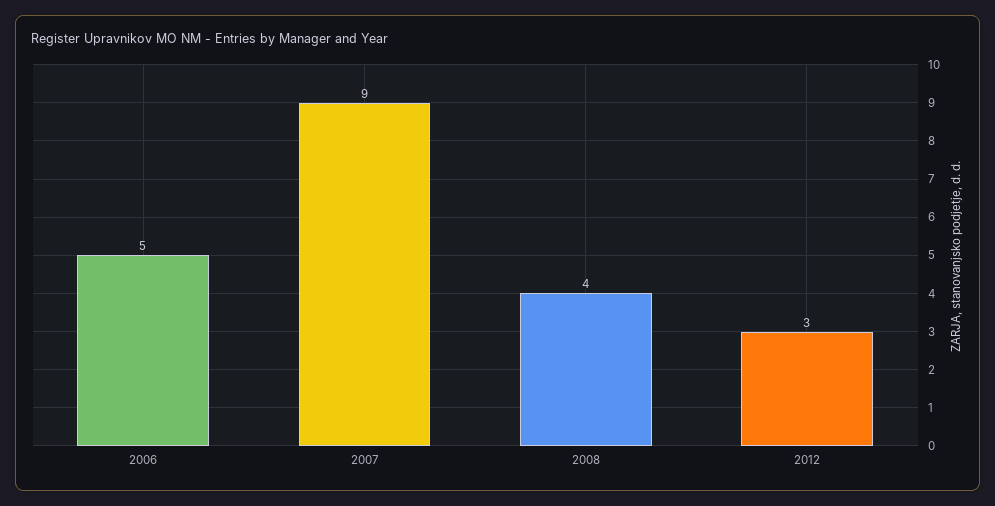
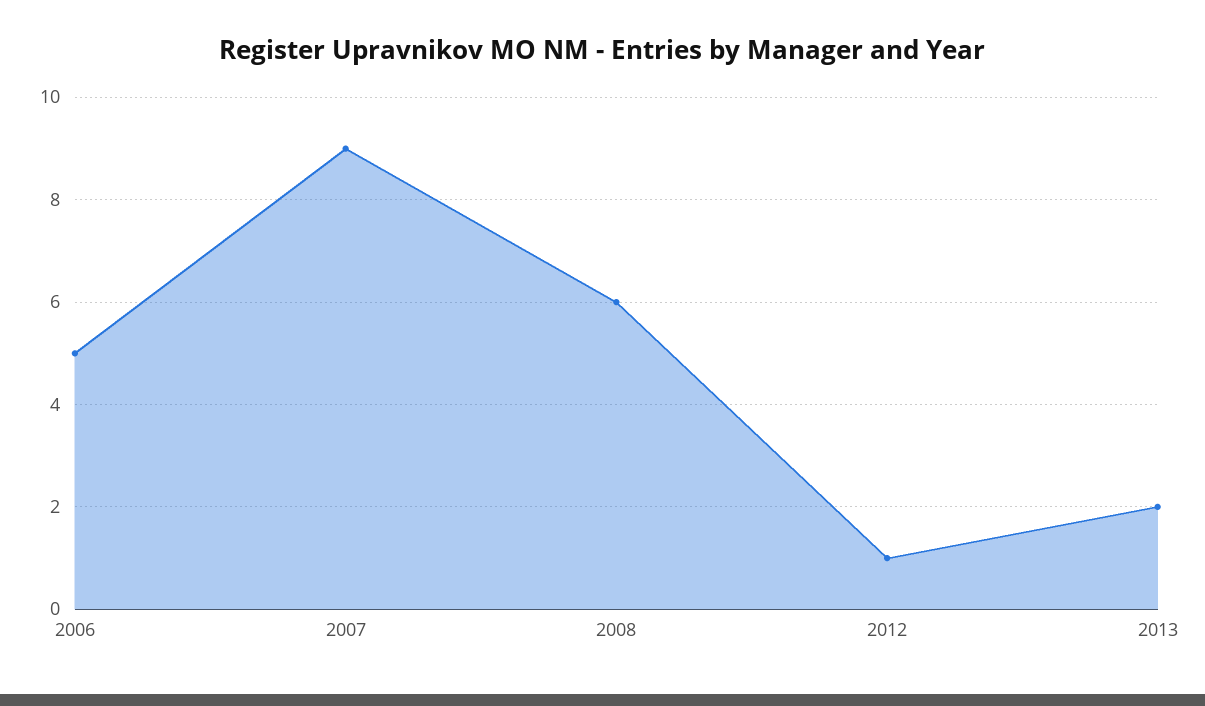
2008: 4 -> 6
2012: 3 -> 1
2013: none -> 2

